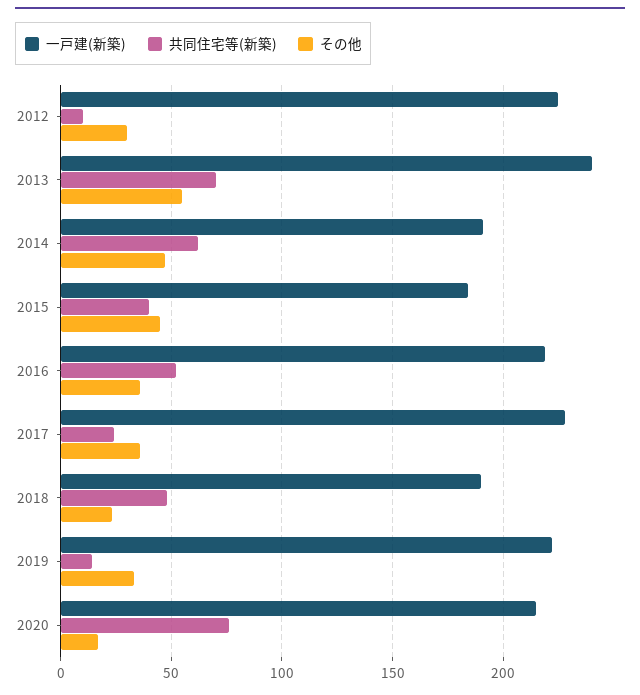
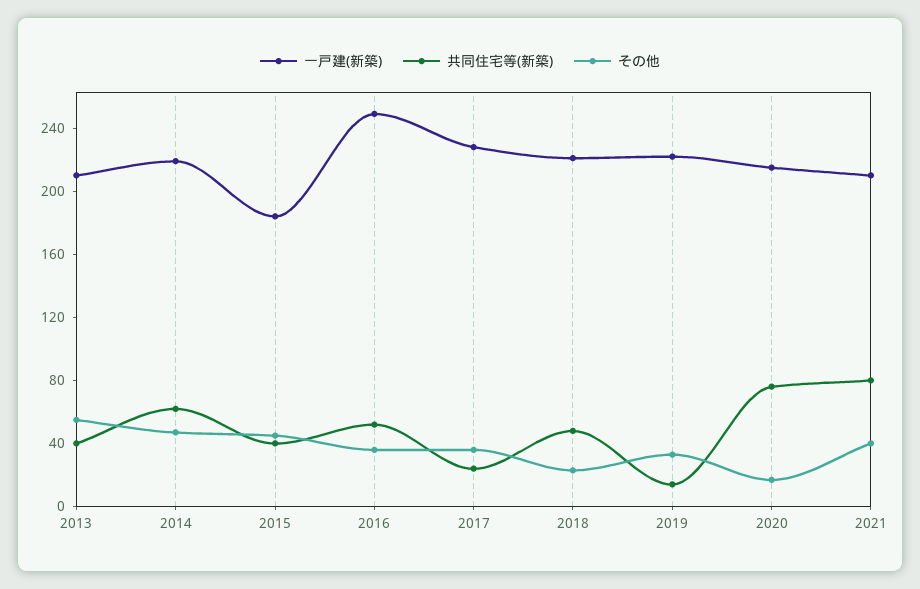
一戸建(新築), 2012: 225 -> none
共同住宅等(新築), 2012: 10 -> none
その他, 2012: 30 -> none
一戸建(新築), 2013: 240 -> 210
共同住宅等(新築), 2013: 70 -> 40
一戸建(新築), 2014: 190 -> 220
一戸建(新築), 2016: 220 -> 250
一戸建(新築), 2018: 190 -> 220
一戸建(新築), 2021: none -> 210
共同住宅等(新築), 2021: none -> 80
その他, 2021: none -> 40

